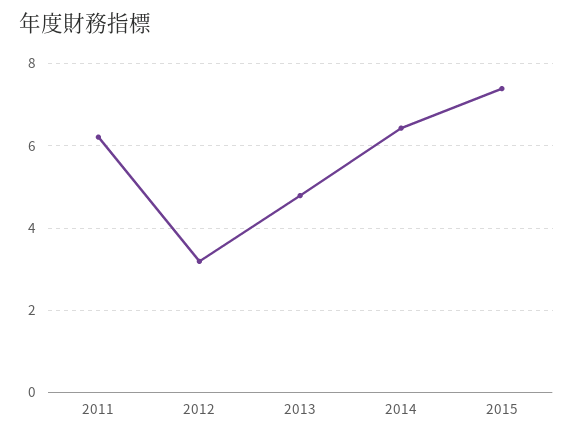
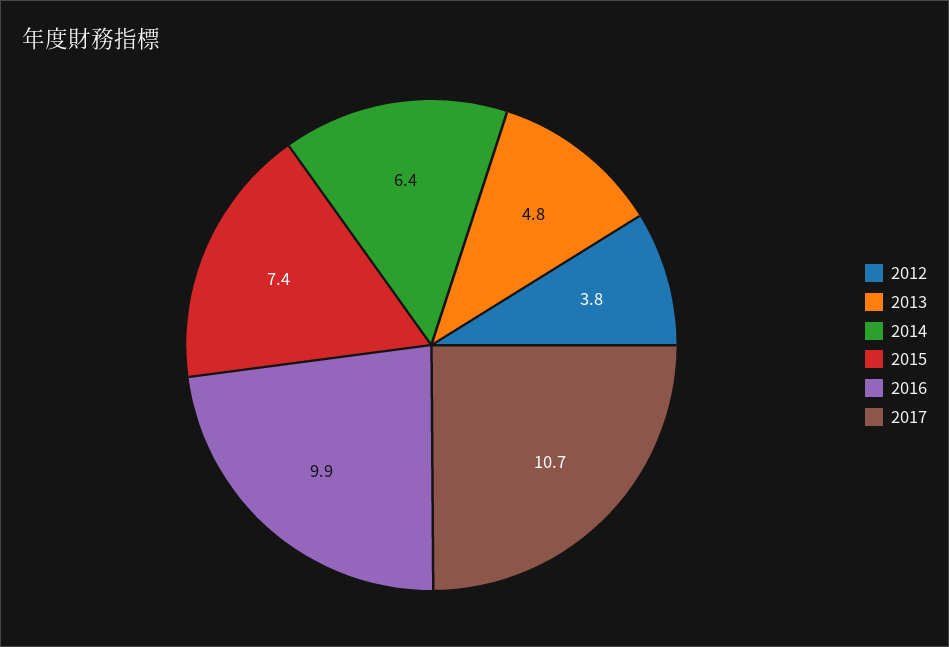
2011: 6.2 -> none
2012: 3.2 -> 3.8
2016: none -> 9.9
2017: none -> 10.7

